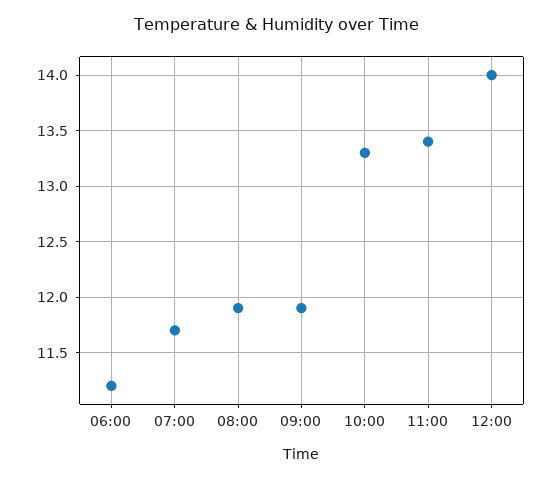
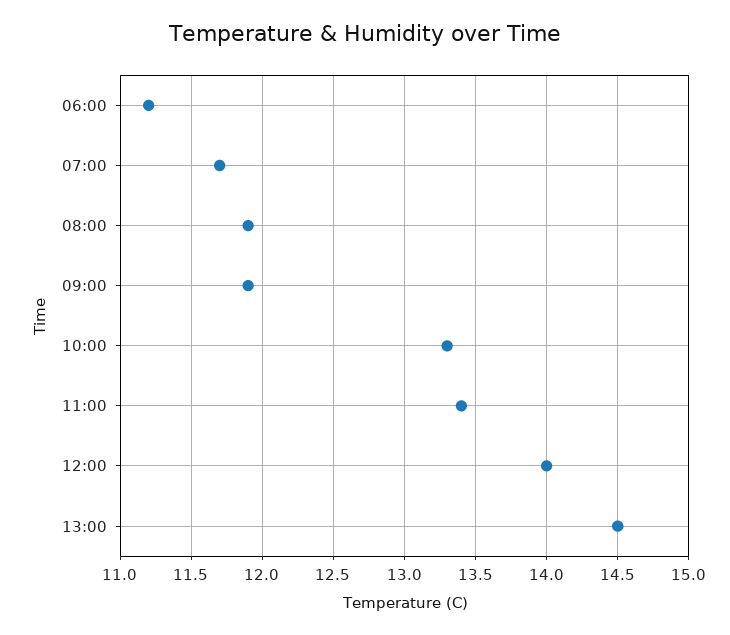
13:00: none -> 14.5

